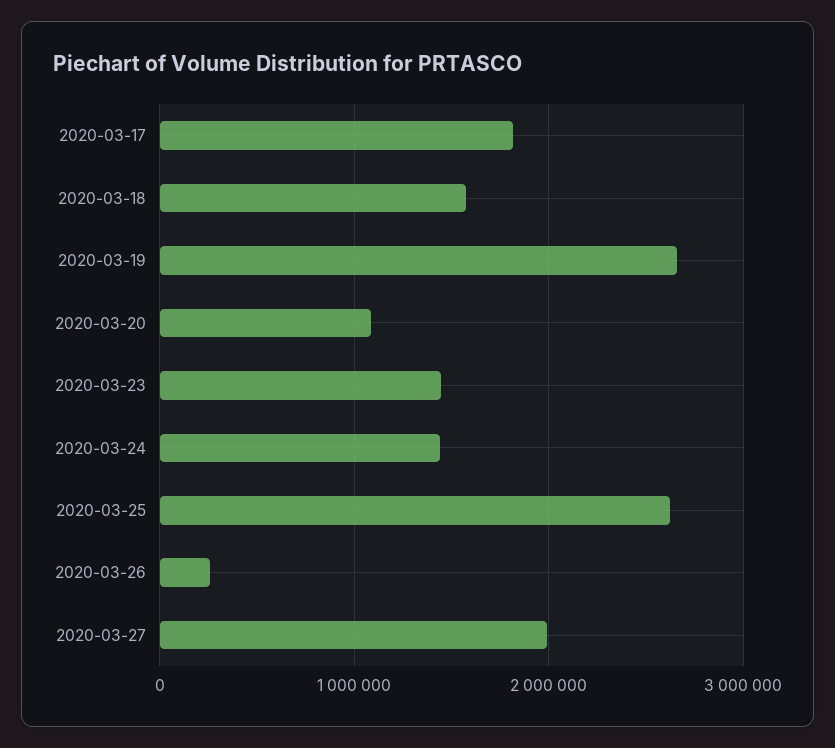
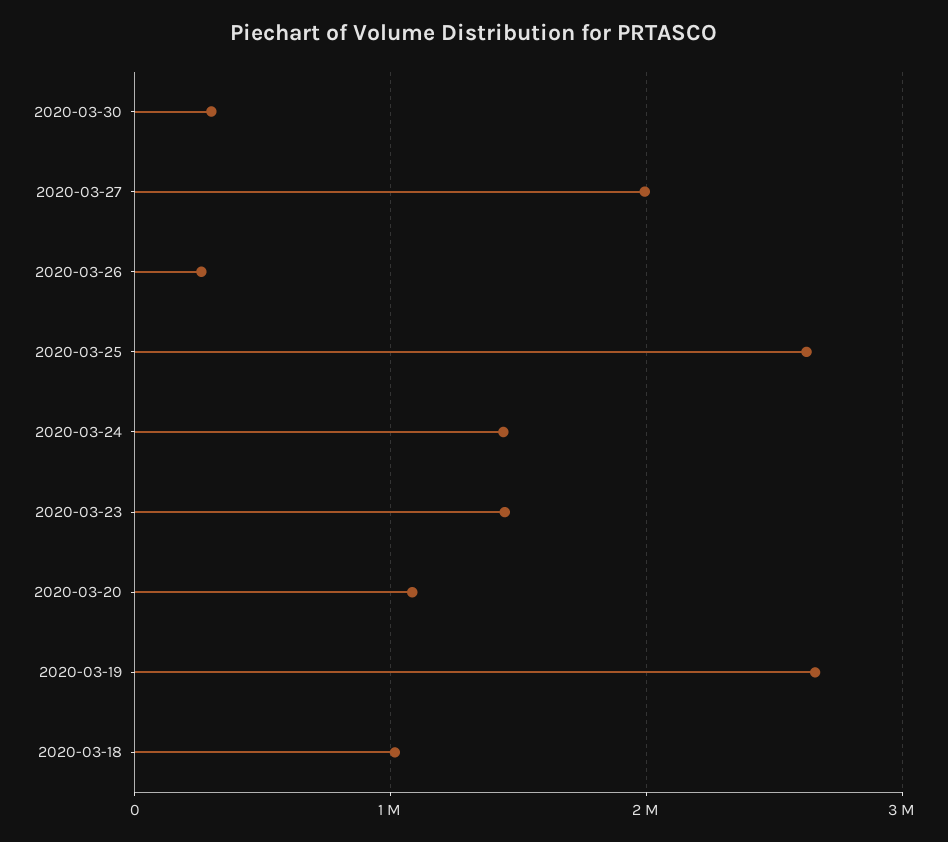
2020-03-17: 1800000 -> none
2020-03-18: 1600000 -> 1000000
2020-03-30: none -> 300000

